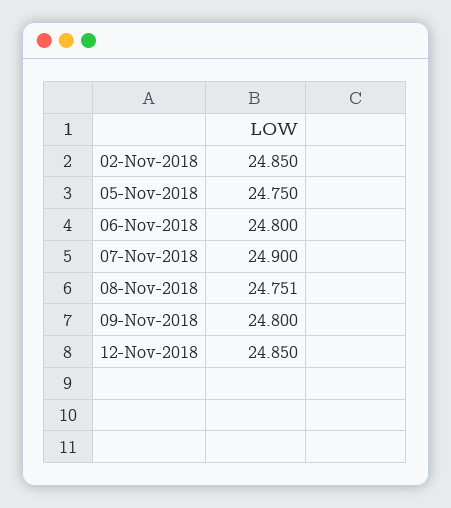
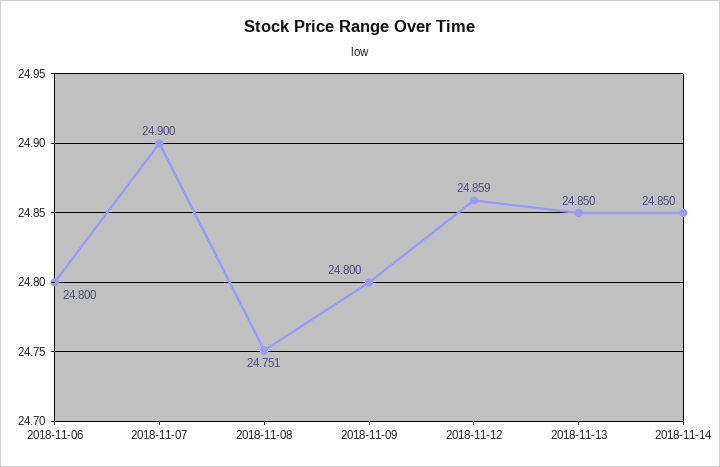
02-Nov-2018: 24.85 -> none
05-Nov-2018: 24.75 -> none
12-Nov-2018: 24.85 -> 24.859
2018-11-13: none -> 24.85
2018-11-14: none -> 24.85

